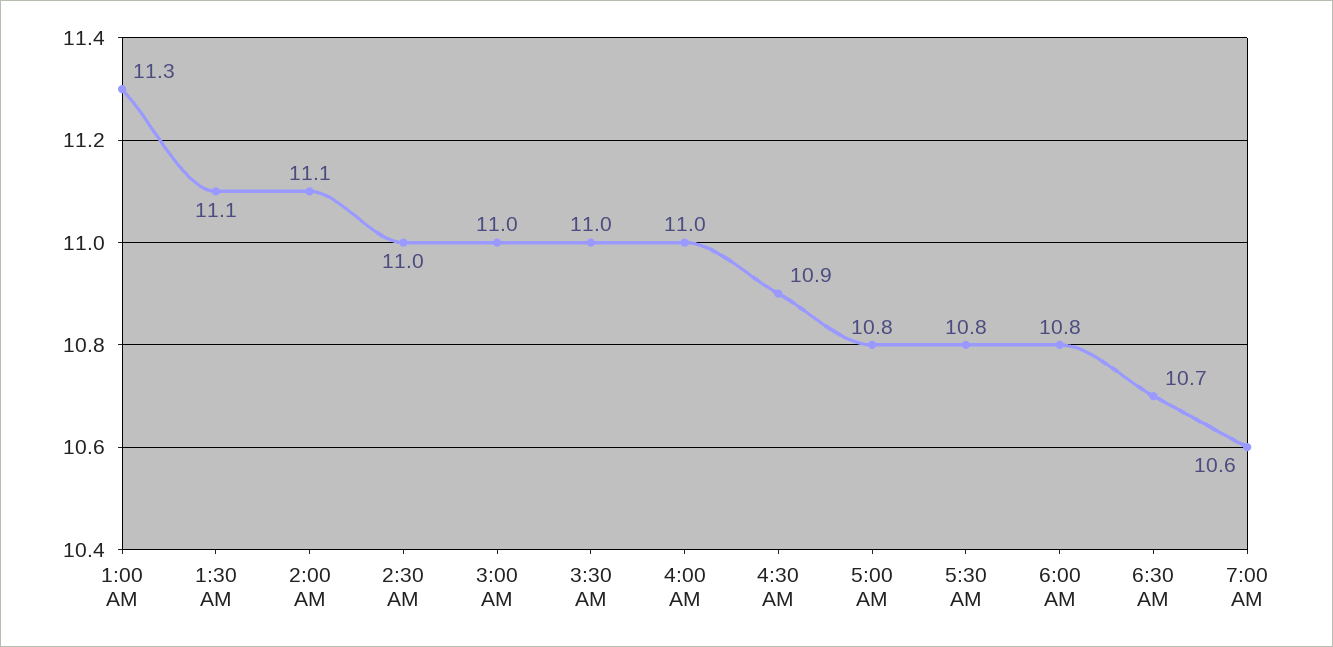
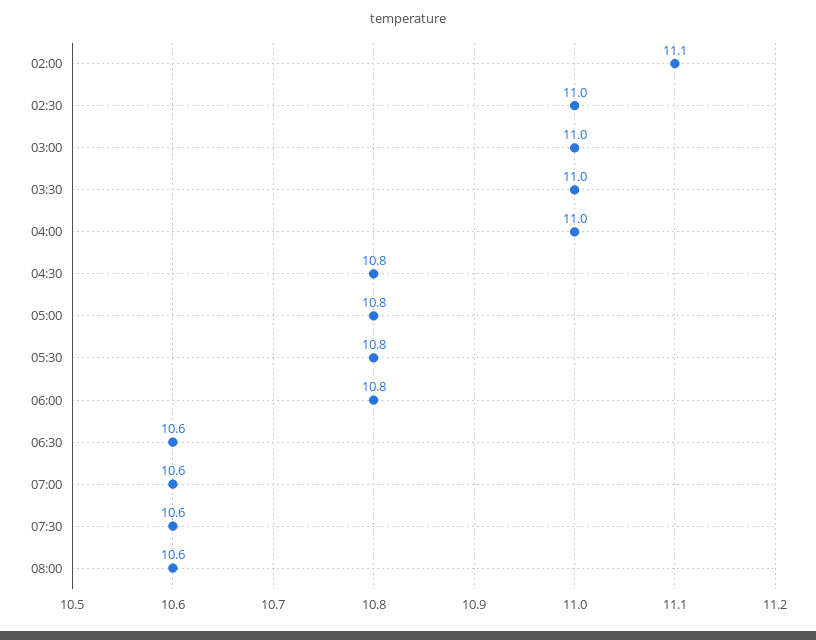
1:00 AM: 11.3 -> none
1:30 AM: 11.1 -> none
4:30 AM: 10.9 -> 10.8
6:30 AM: 10.7 -> 10.6
07:30: none -> 10.6
08:00: none -> 10.6

